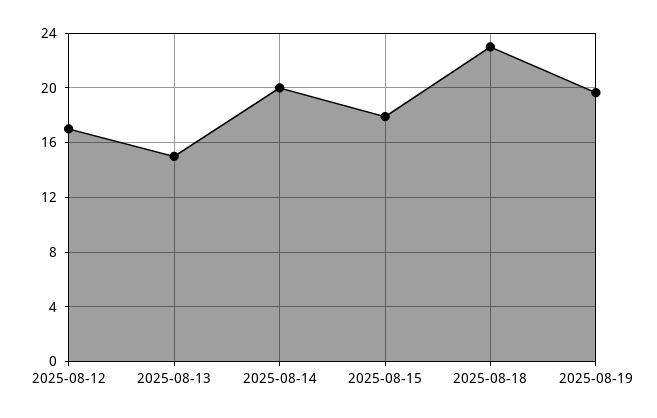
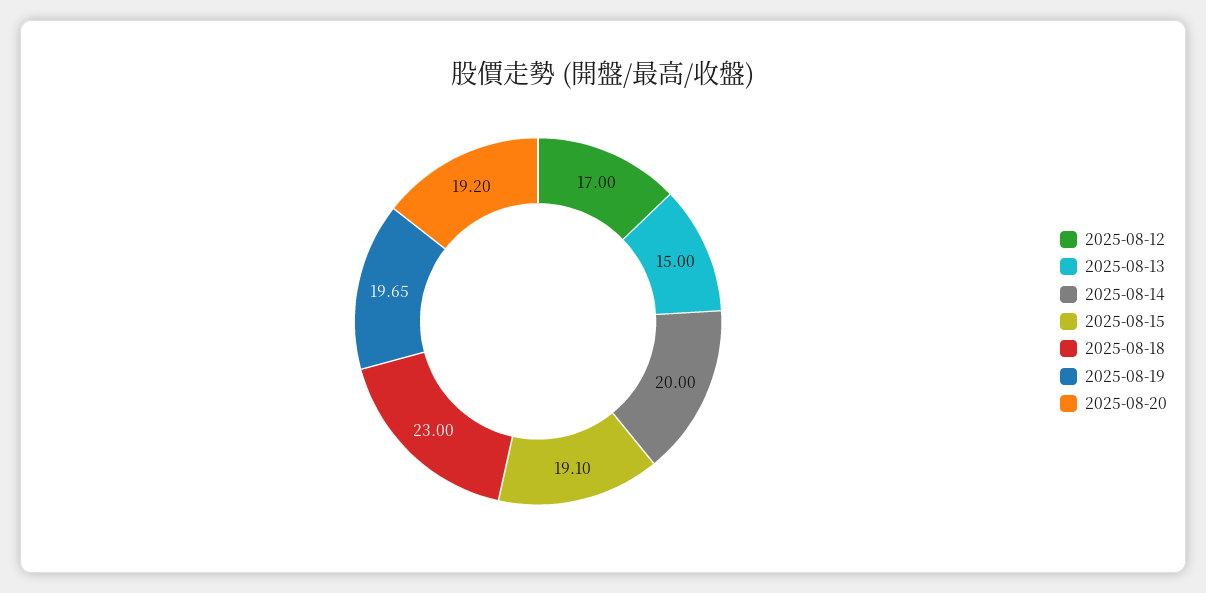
2025-08-15: 18 -> 19.1
2025-08-20: none -> 19.2

